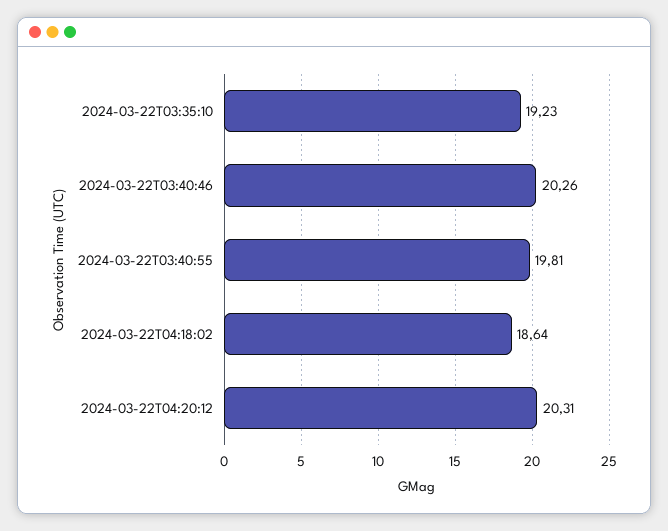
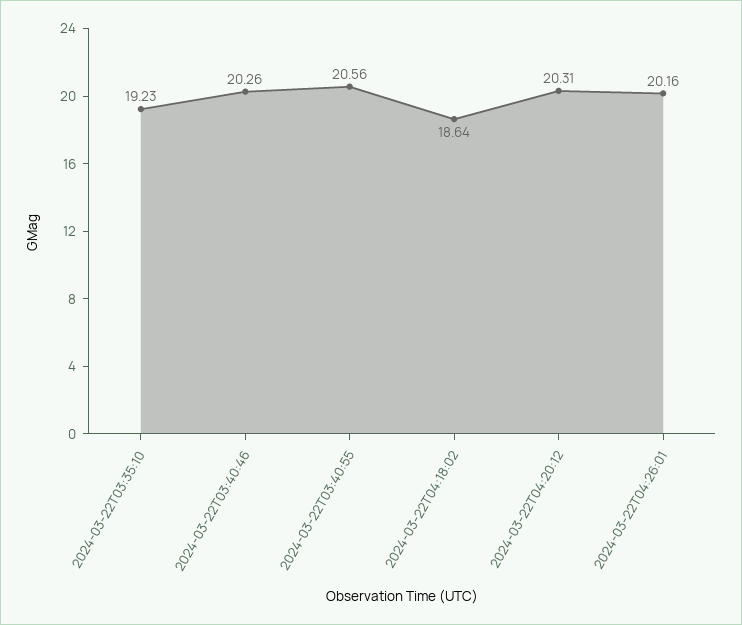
2024-03-22T03:40:55: 19.81 -> 20.56
2024-03-22T04:26:01: none -> 20.16

